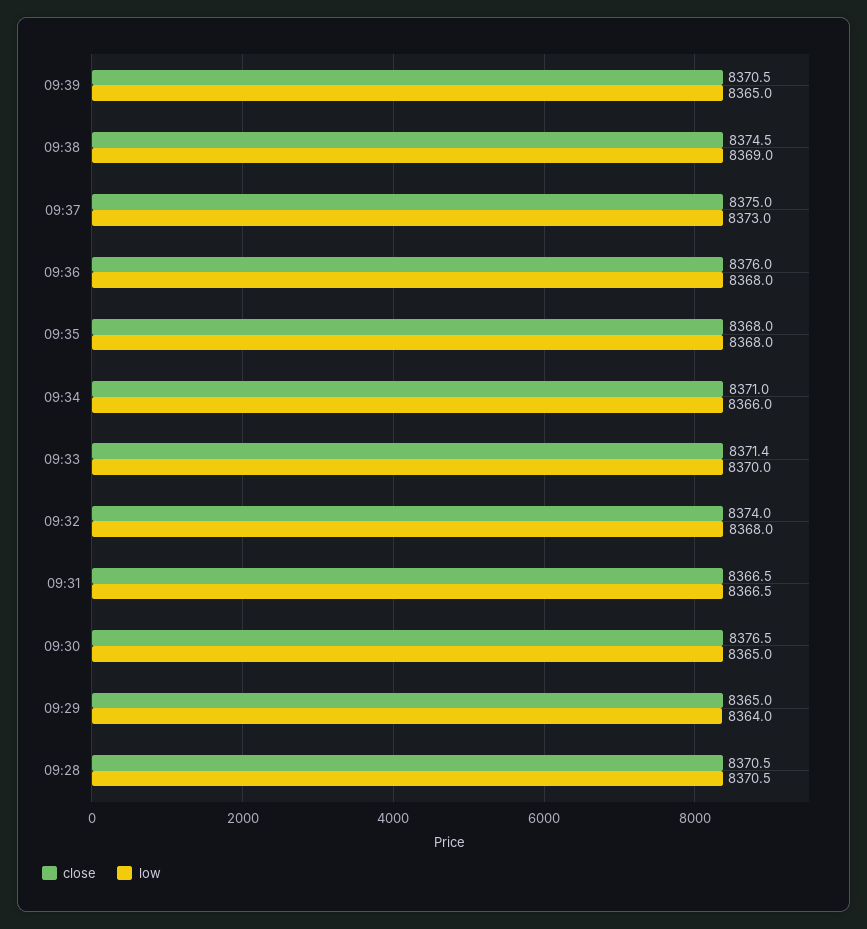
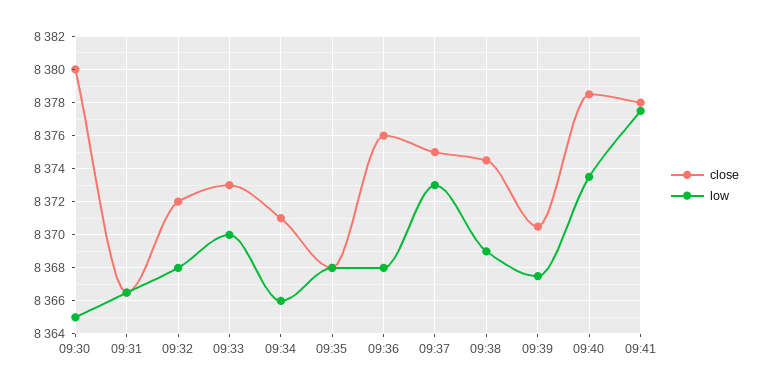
low, 09:39: 8365 -> 8367.5
close, 09:33: 8371.4 -> 8373
close, 09:32: 8374 -> 8372
close, 09:30: 8376.5 -> 8380
close, 09:29: 8365 -> none
low, 09:29: 8364 -> none
close, 09:28: 8370.5 -> none
low, 09:28: 8370.5 -> none
close, 09:40: none -> 8378.5
low, 09:40: none -> 8373.5
close, 09:41: none -> 8378
low, 09:41: none -> 8377.5

